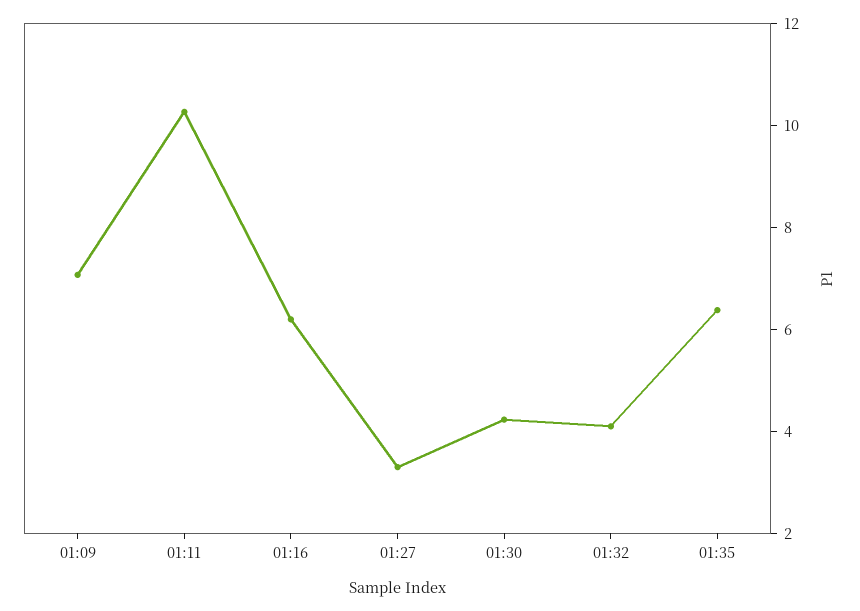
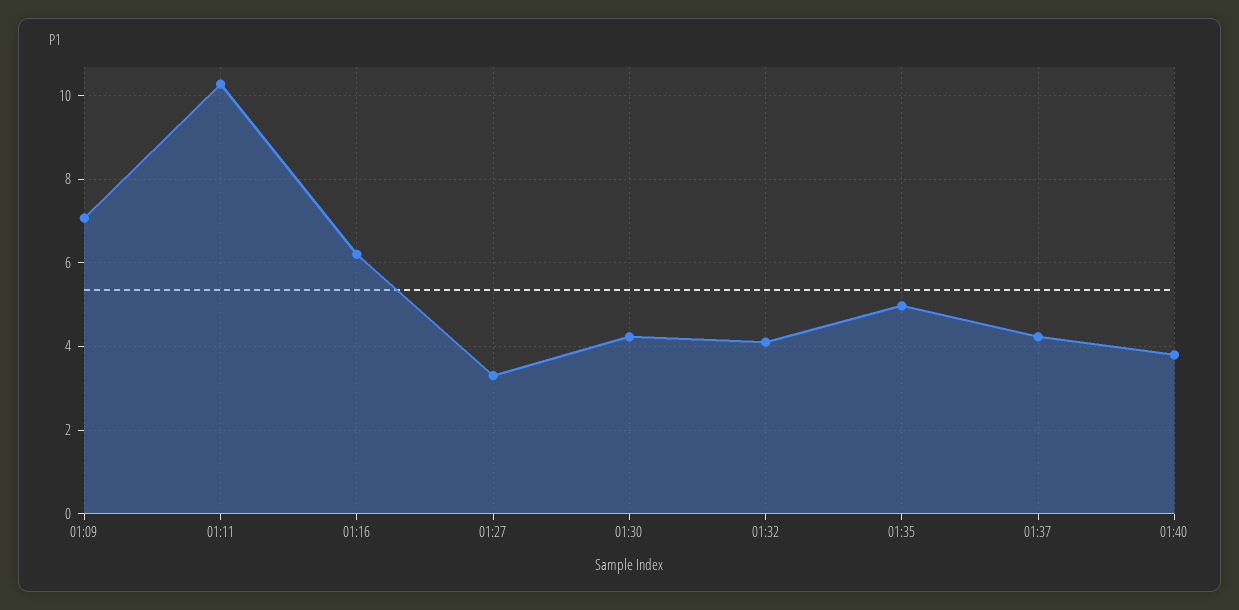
01:35: 6.5 -> 5
01:37: none -> 4.2
01:40: none -> 3.8

